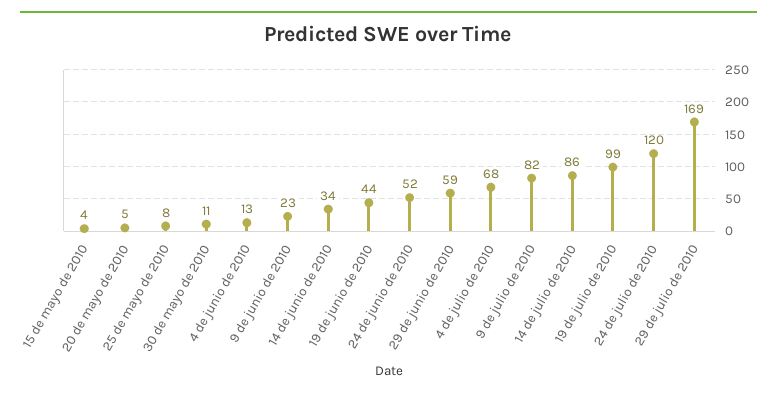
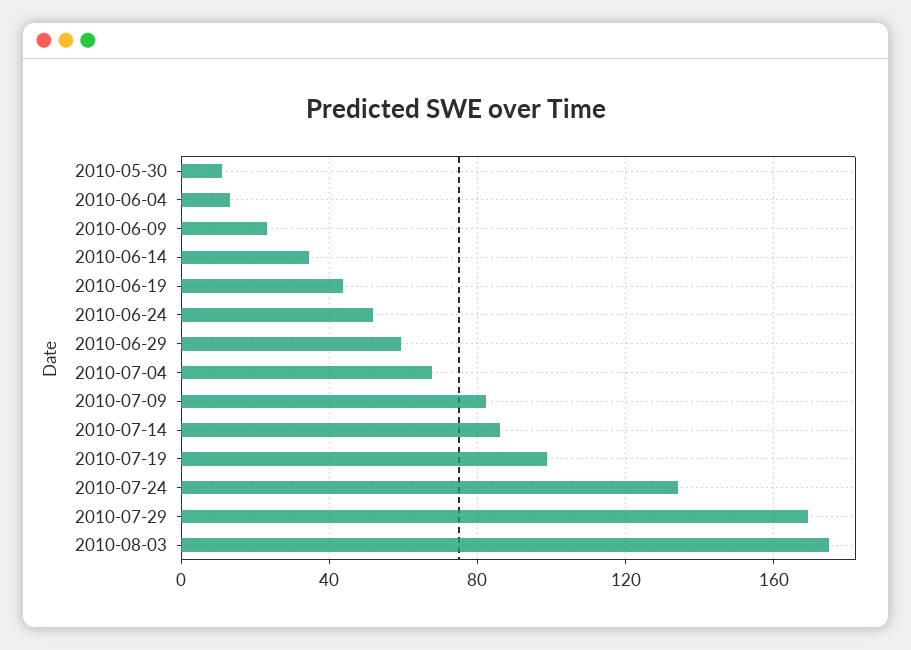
15 de mayo de 2010: 4 -> none
20 de mayo de 2010: 5 -> none
25 de mayo de 2010: 8 -> none
24 de julio de 2010: 120 -> 135
2010-08-03: none -> 175

